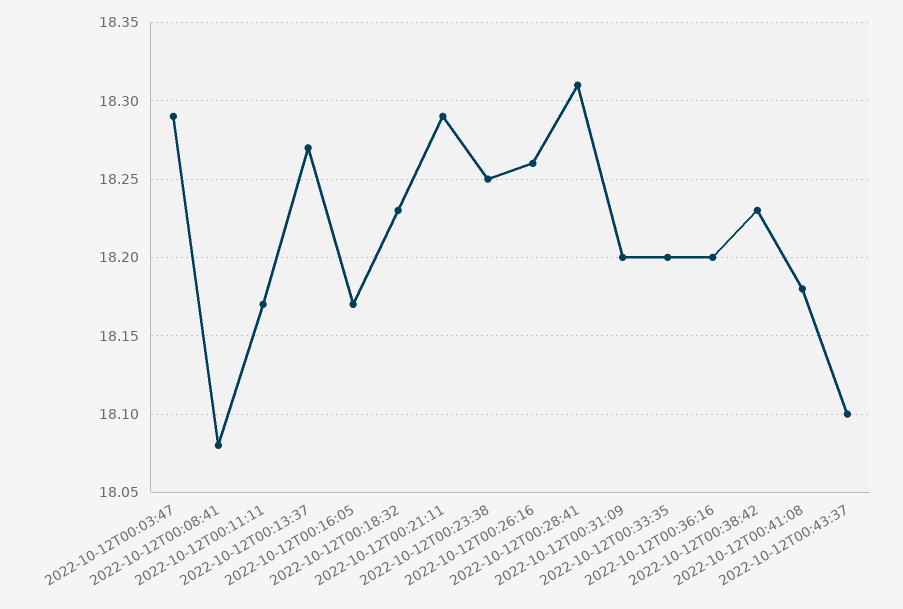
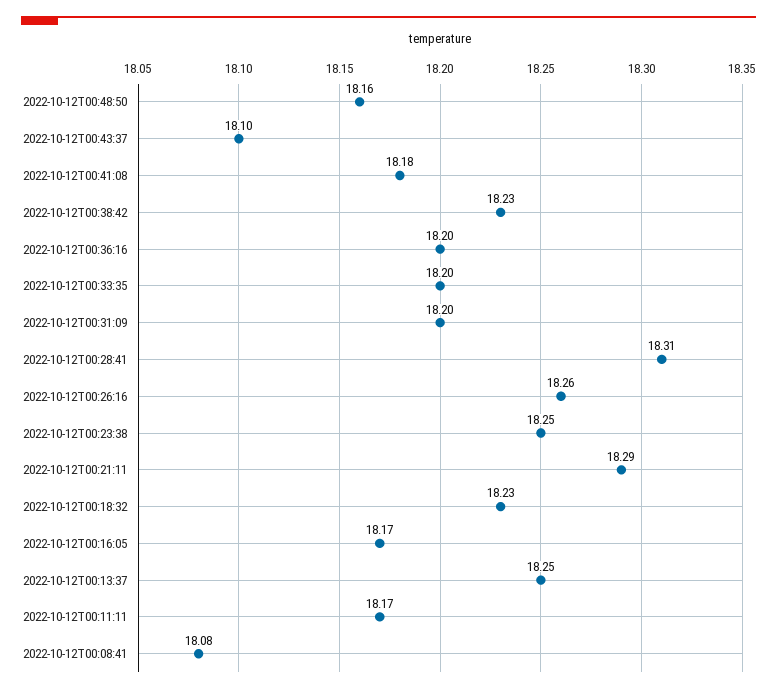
2022-10-12T00:03:47: 18.29 -> none
2022-10-12T00:13:37: 18.27 -> 18.25
2022-10-12T00:48:50: none -> 18.16

